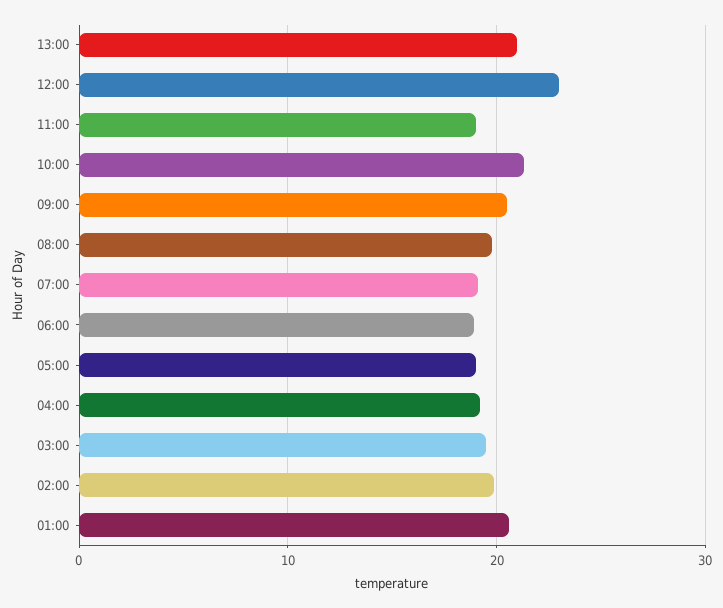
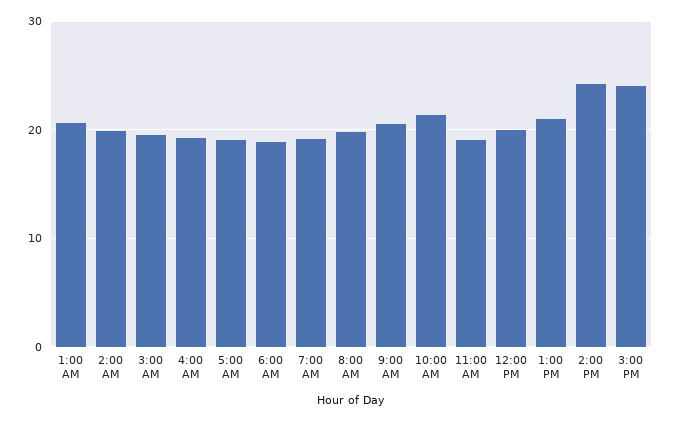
12:00: 23 -> 20
2:00 PM: none -> 24
3:00 PM: none -> 24

